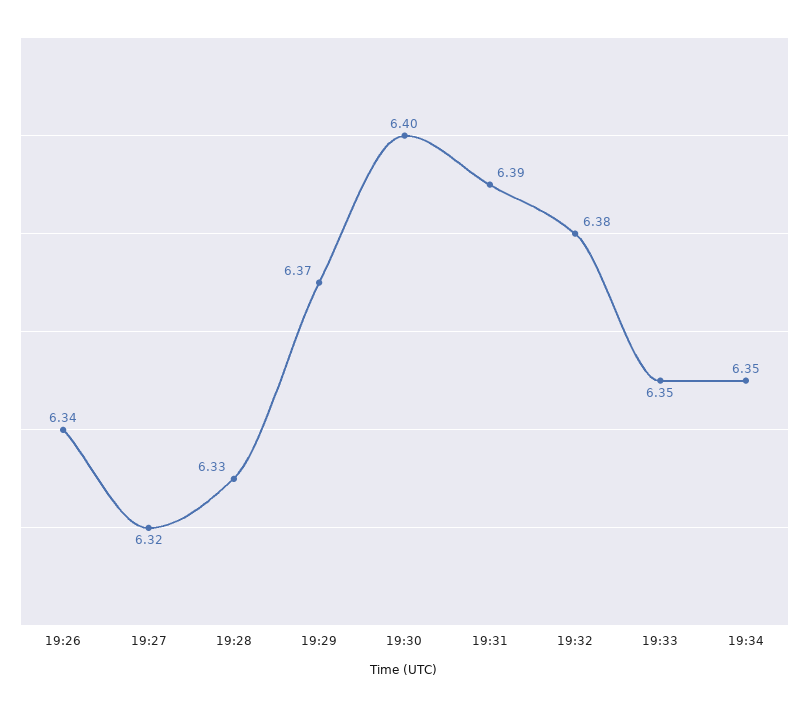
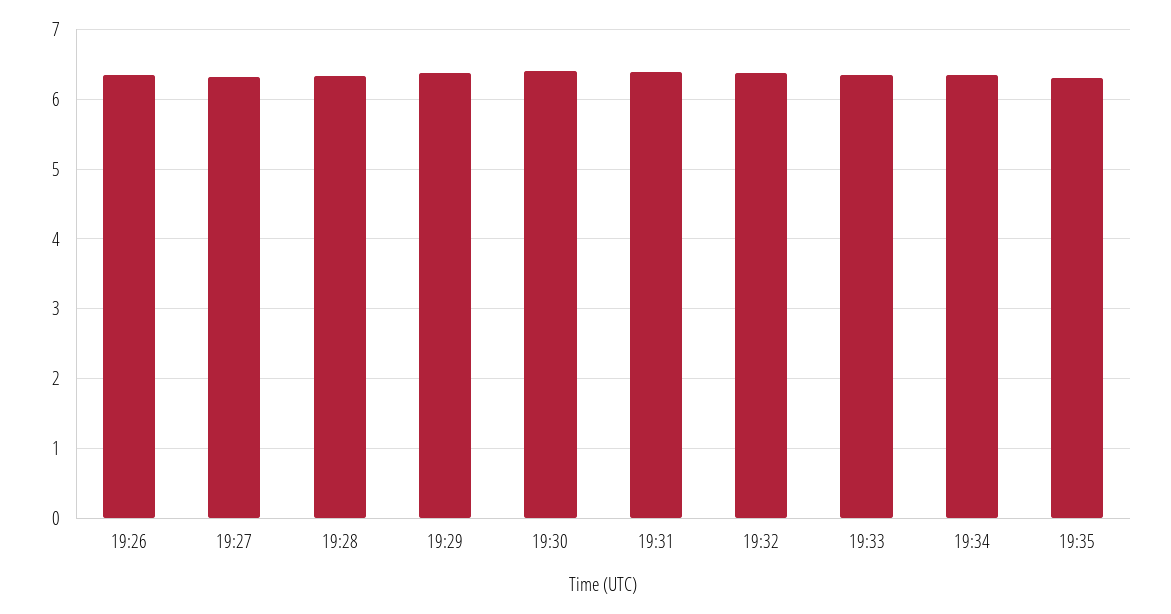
19:35: none -> 6.3

